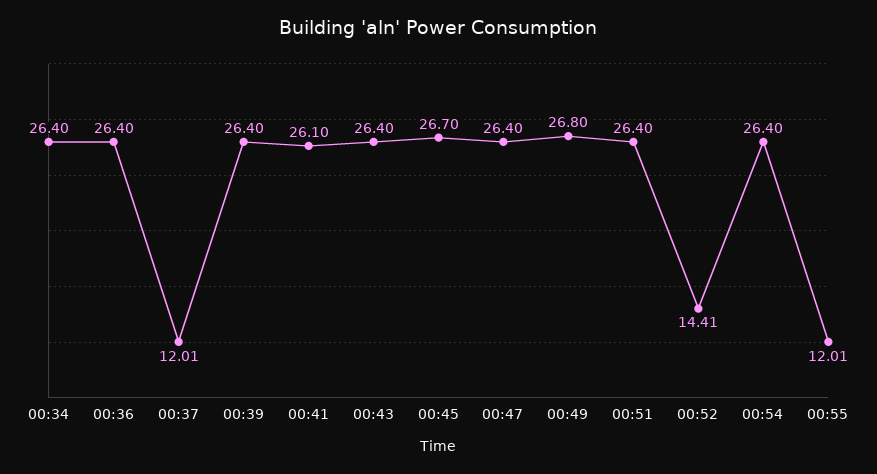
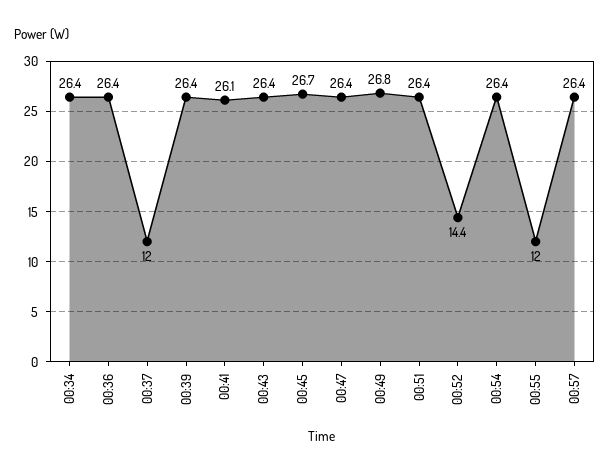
00:57: none -> 26.4

